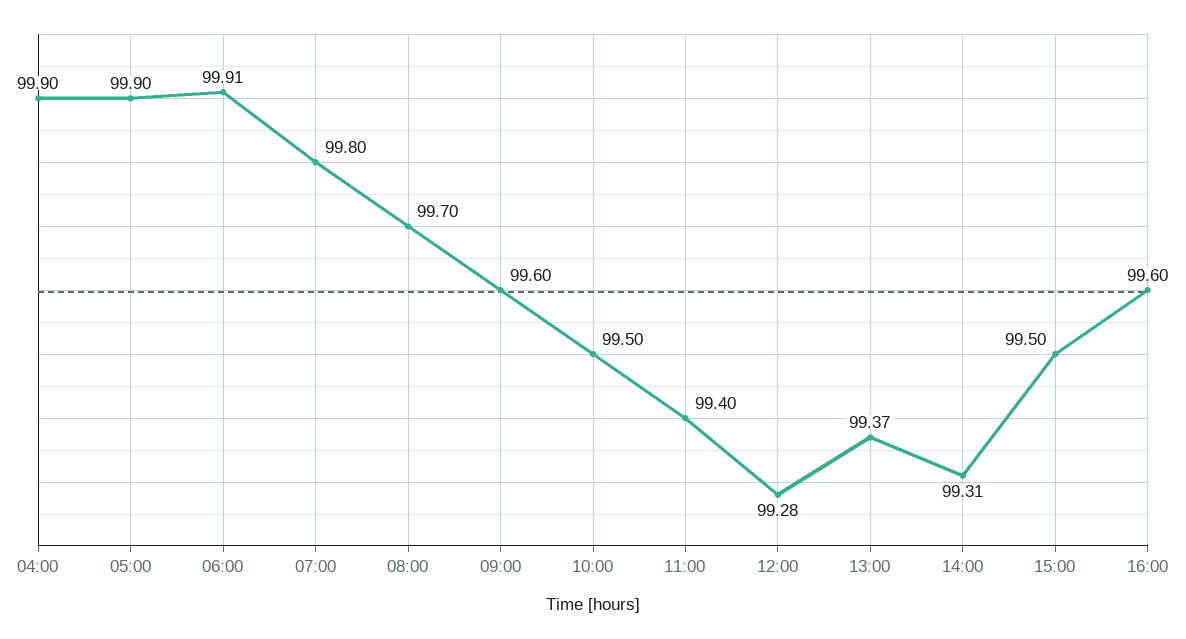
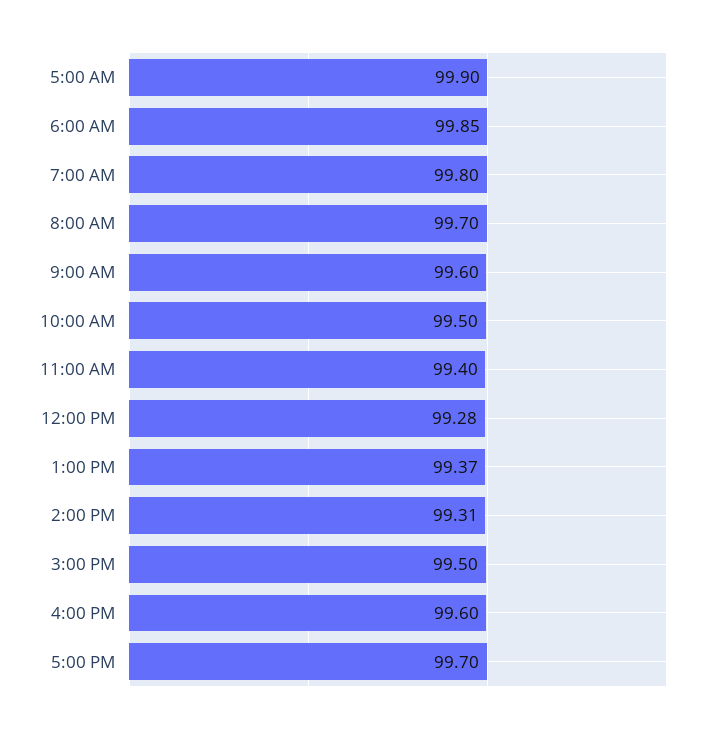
04:00: 99.9 -> none
06:00: 99.91 -> 99.85
5:00 PM: none -> 99.7

